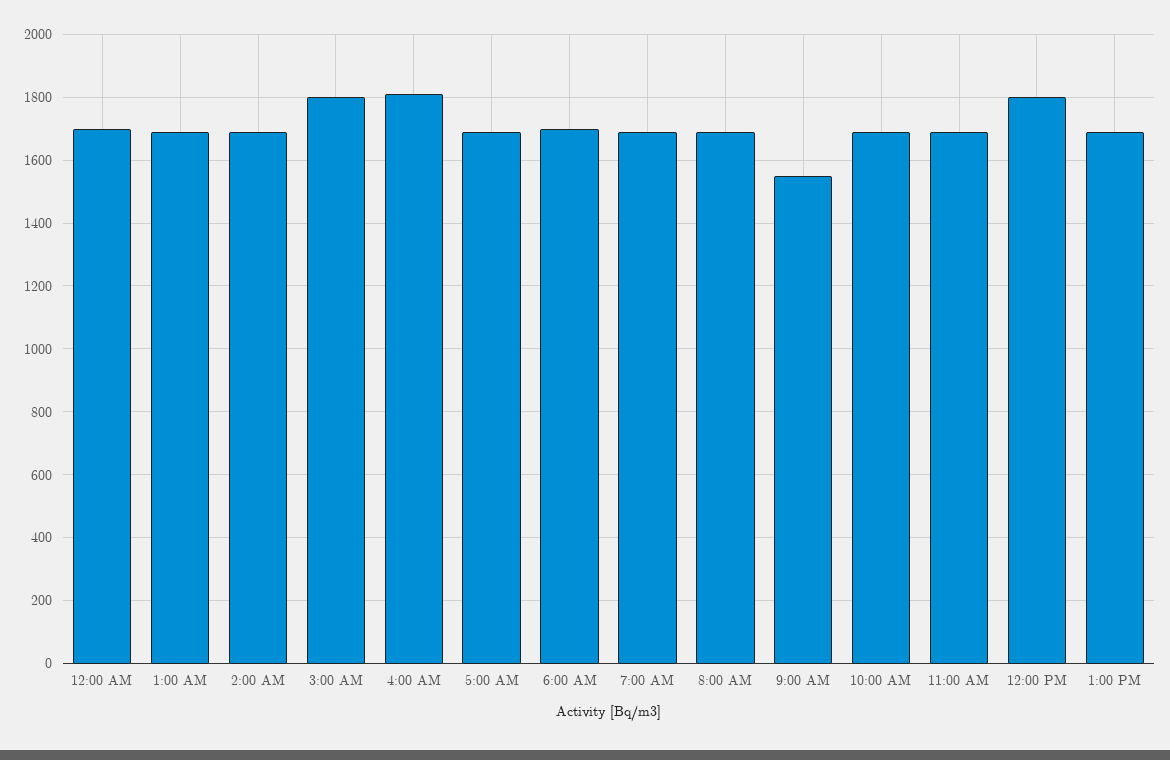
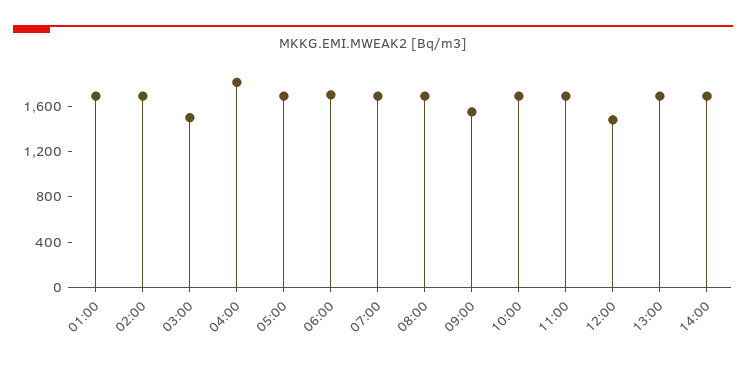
12:00 AM: 1700 -> none
3:00 AM: 1800 -> 1500
12:00 PM: 1800 -> 1500
14:00: none -> 1700

